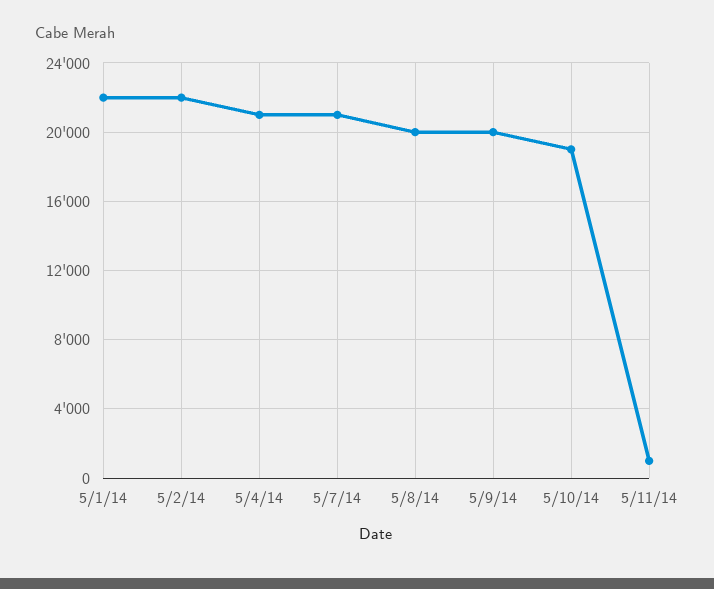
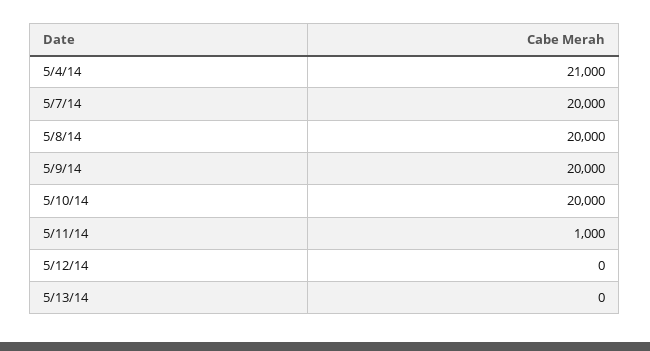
5/1/14: 22000 -> none
5/2/14: 22000 -> none
5/7/14: 21000 -> 20000
5/10/14: 19000 -> 20000
5/12/14: none -> 0
5/13/14: none -> 0

